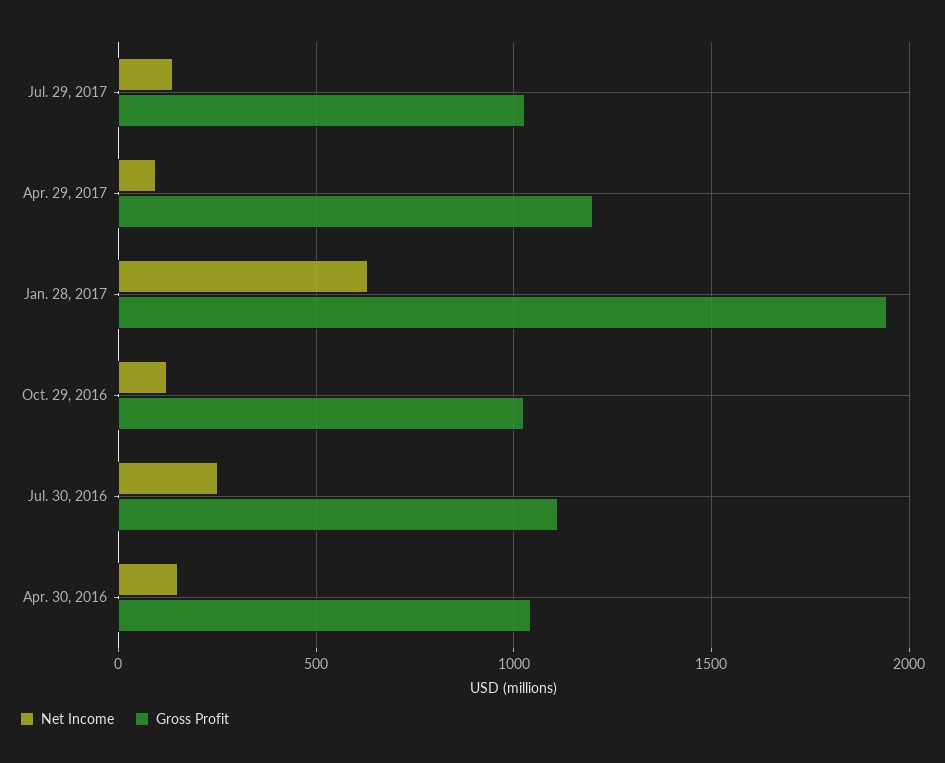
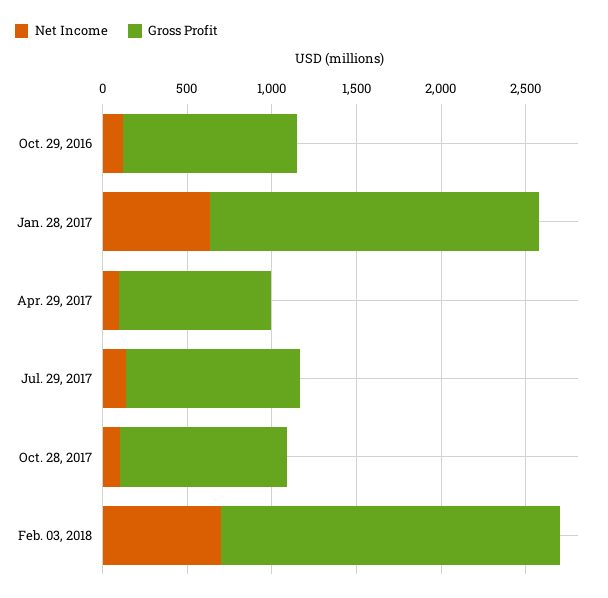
Gross Profit, Apr. 29, 2017: 1200 -> 900
Net Income, Jul. 30, 2016: 250 -> none
Gross Profit, Jul. 30, 2016: 1100 -> none
Net Income, Apr. 30, 2016: 150 -> none
Gross Profit, Apr. 30, 2016: 1050 -> none
Net Income, Oct. 28, 2017: none -> 100
Gross Profit, Oct. 28, 2017: none -> 1000
Net Income, Feb. 03, 2018: none -> 700
Gross Profit, Feb. 03, 2018: none -> 2000

